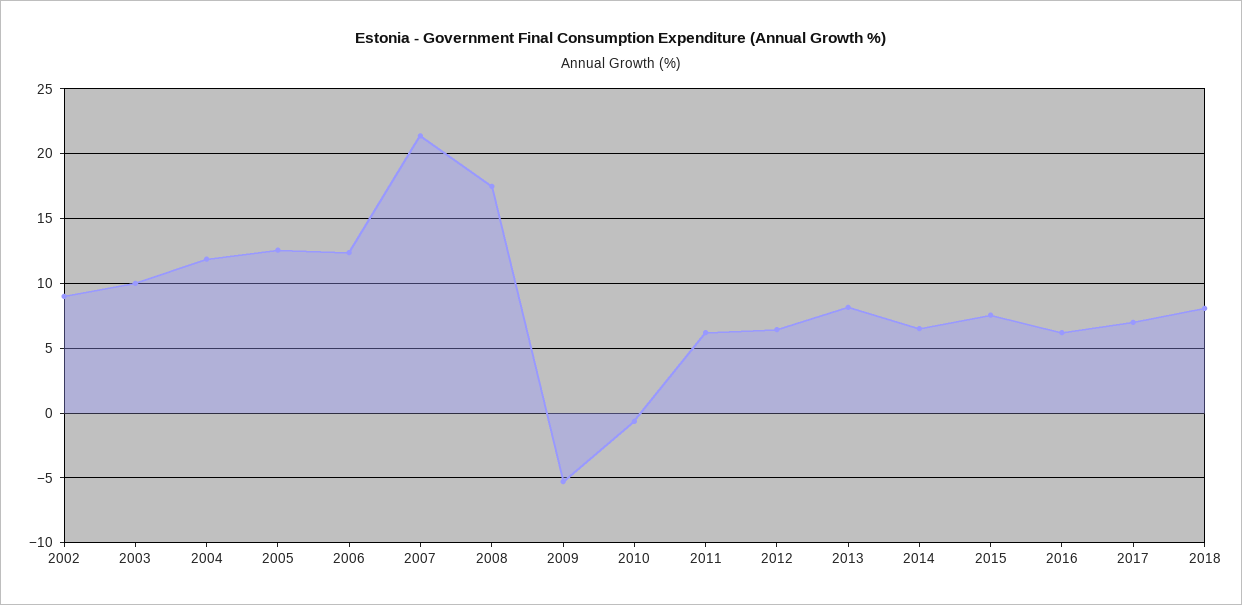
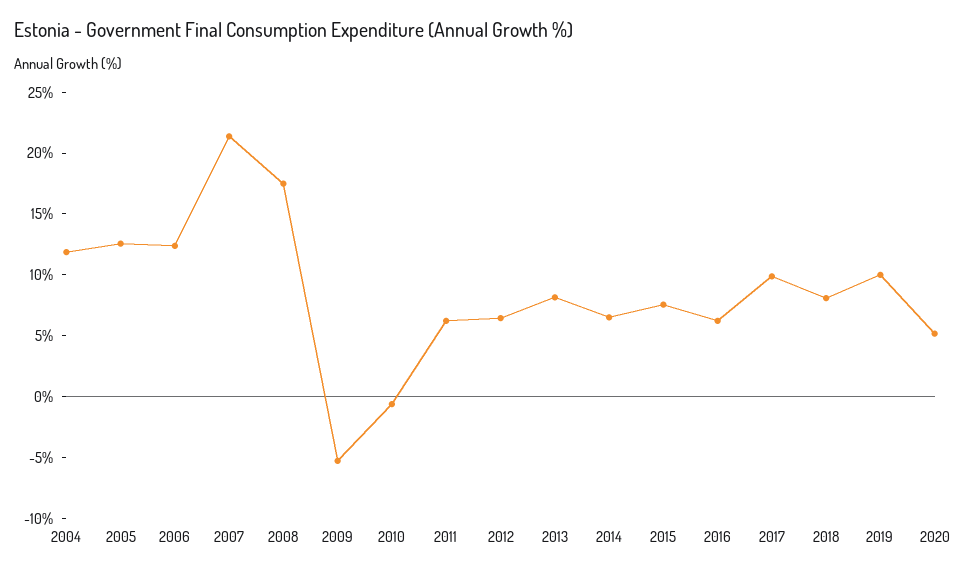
2002: 9 -> none
2003: 10 -> none
2017: 7 -> 10
2019: none -> 10
2020: none -> 5

